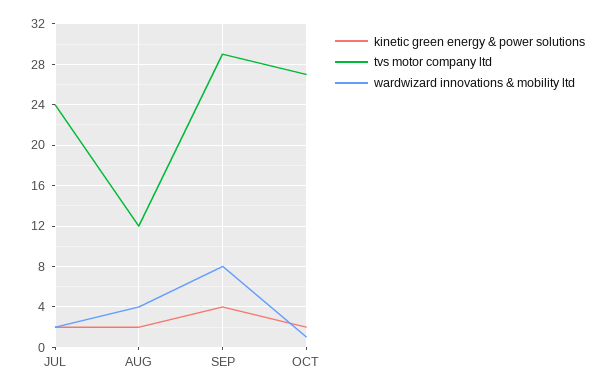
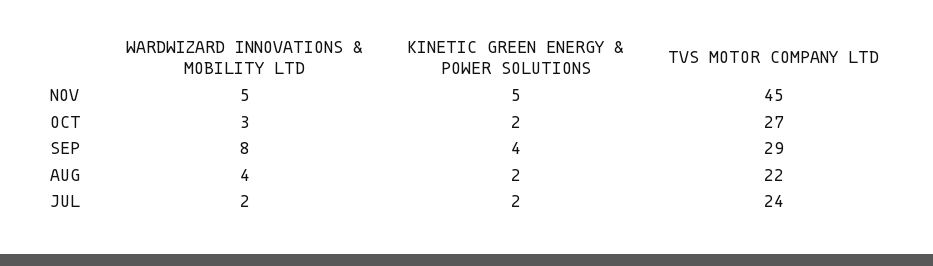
tvs motor company ltd, AUG: 12 -> 22
wardwizard innovations & mobility ltd, OCT: 1 -> 3
wardwizard innovations & mobility ltd, NOV: none -> 5
kinetic green energy & power solutions, NOV: none -> 5
tvs motor company ltd, NOV: none -> 45

